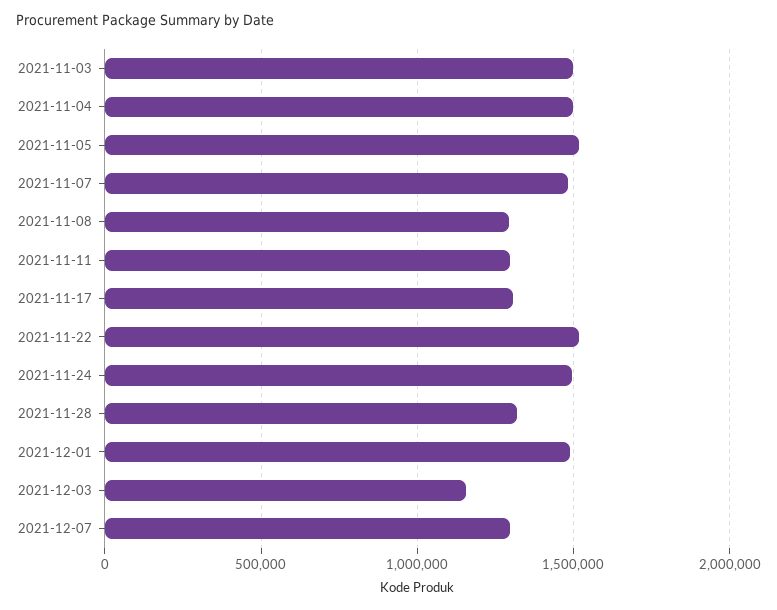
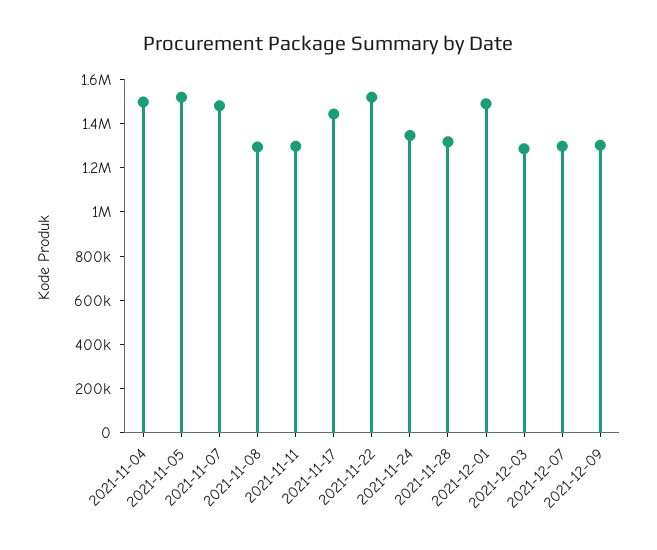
2021-11-03: 1500000 -> none
2021-11-17: 1300000 -> 1450000
2021-11-24: 1500000 -> 1350000
2021-12-03: 1150000 -> 1300000
2021-12-09: none -> 1300000

